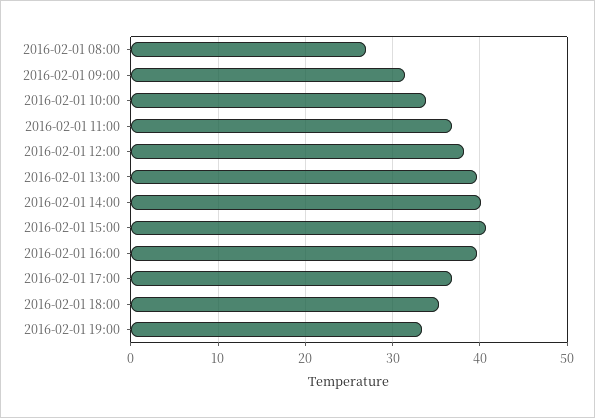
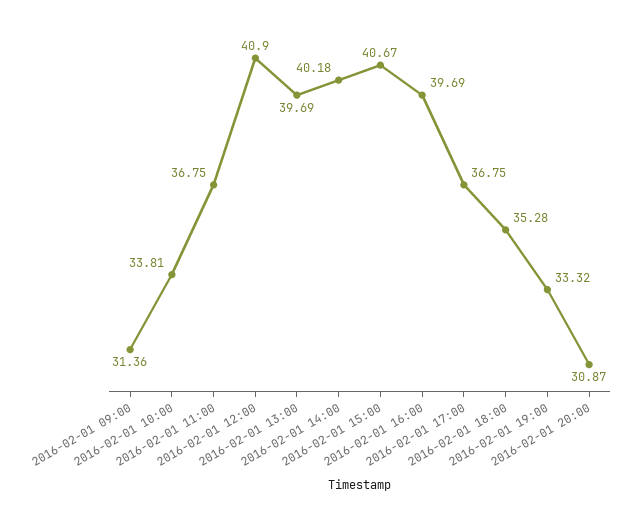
2016-02-01 08:00: 27 -> none
2016-02-01 12:00: 38 -> 40.9
2016-02-01 20:00: none -> 30.87

